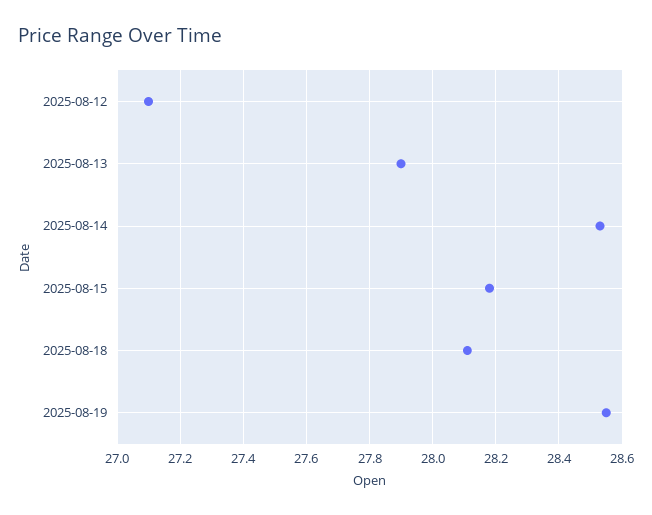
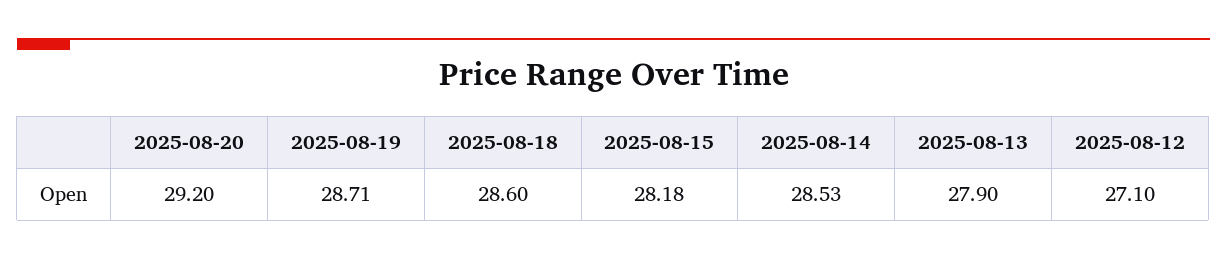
2025-08-18: 28.1 -> 28.6
2025-08-19: 28.55 -> 28.71
2025-08-20: none -> 29.2

